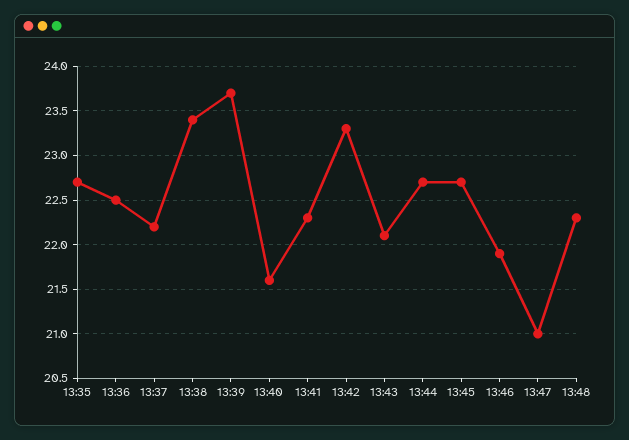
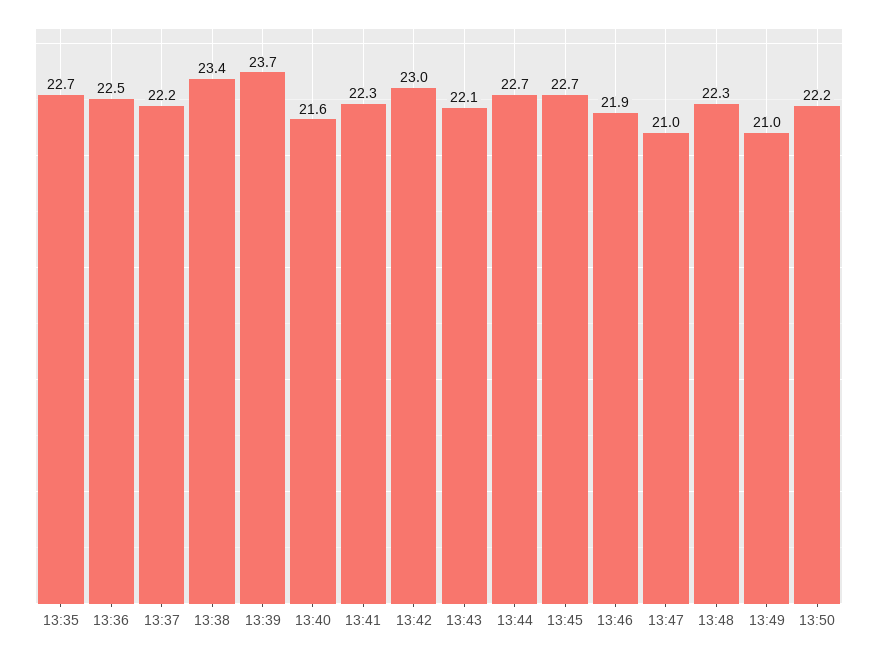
13:42: 23.3 -> 23
13:49: none -> 21
13:50: none -> 22.2

